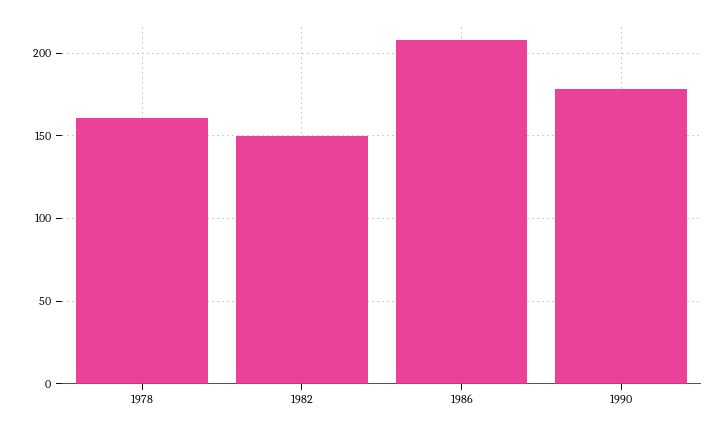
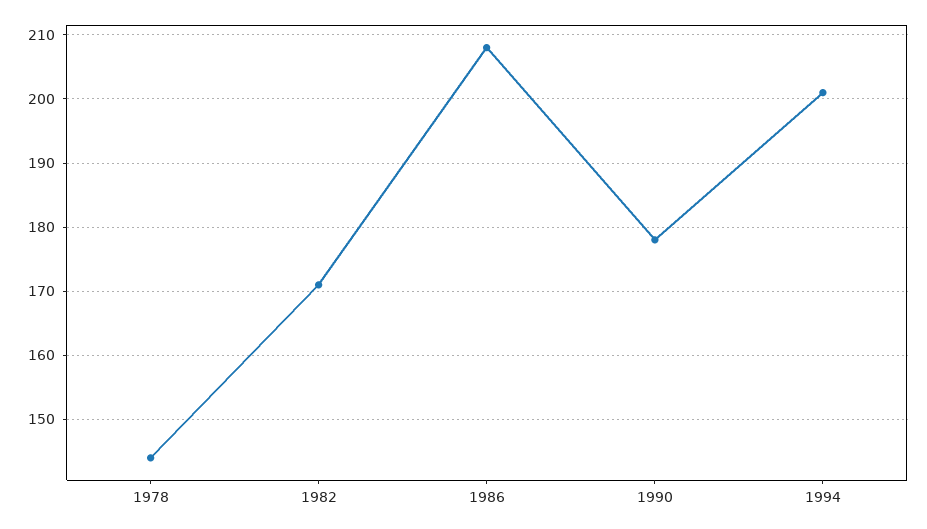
1978: 160 -> 144
1982: 150 -> 171
1994: none -> 201

